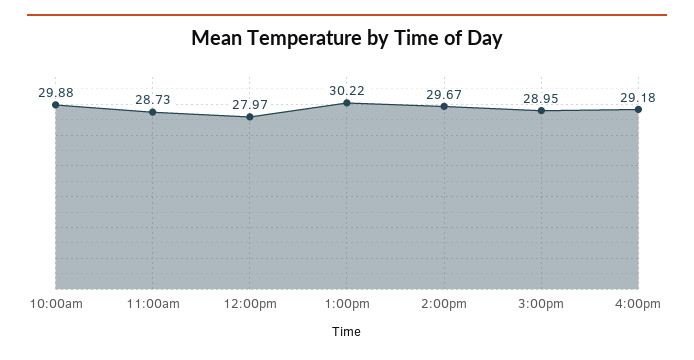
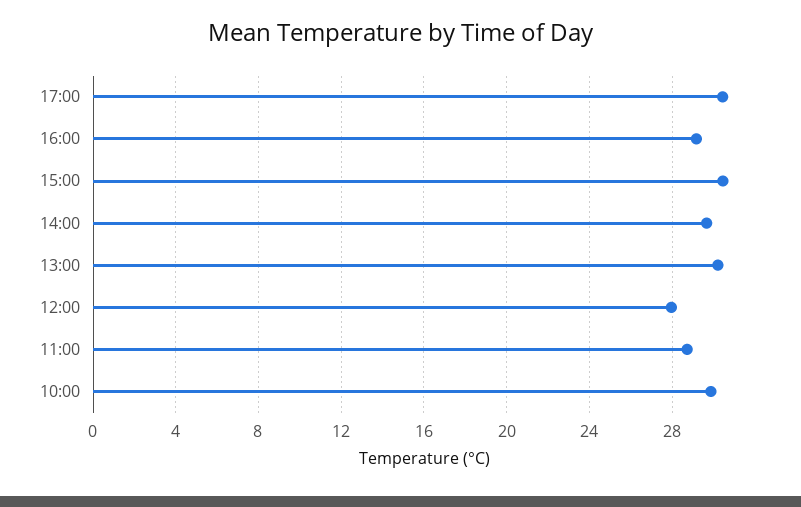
3:00pm: 28.95 -> 30.5
17:00: none -> 30.5

